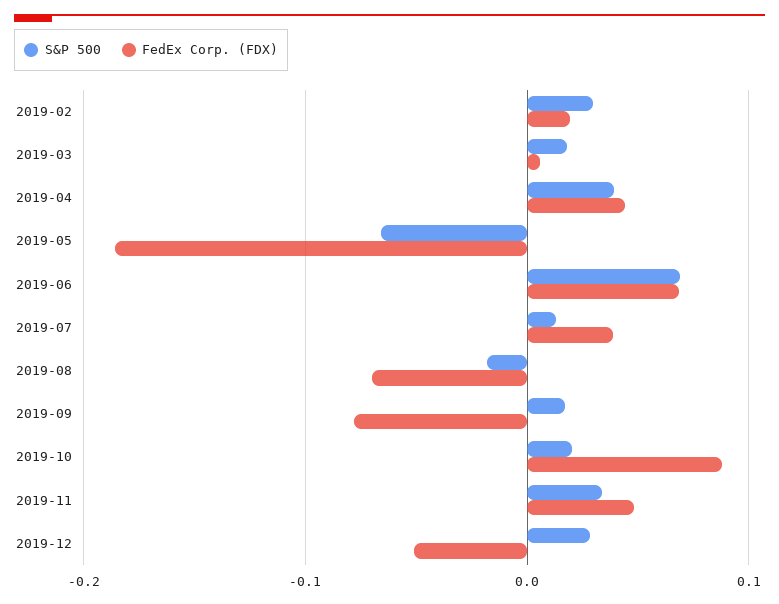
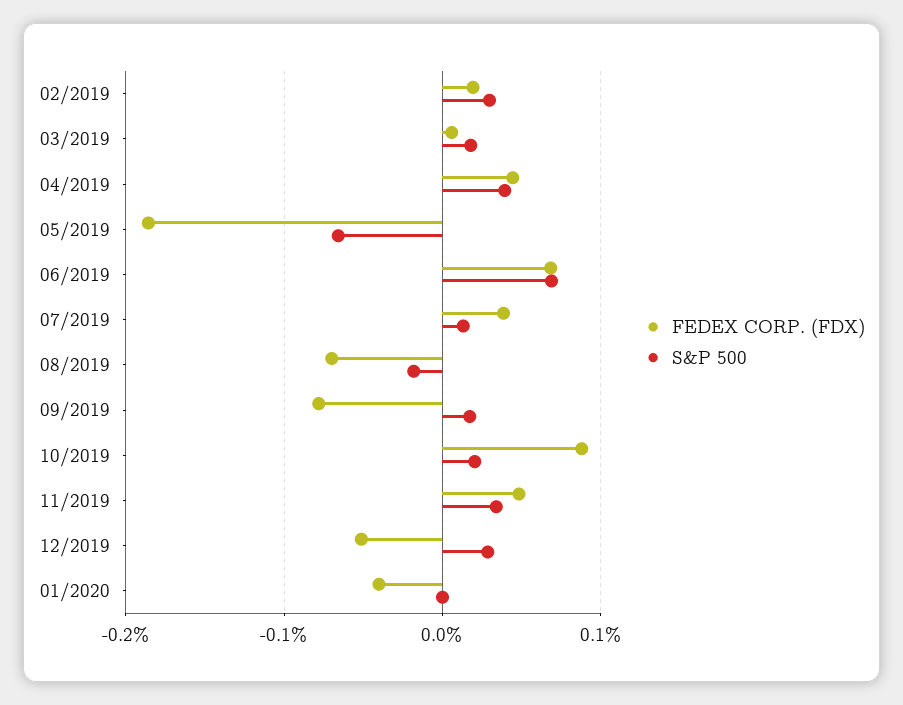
FedEx Corp. (FDX), 01/2020: none -> -0.04
S&P 500, 01/2020: none -> 0

